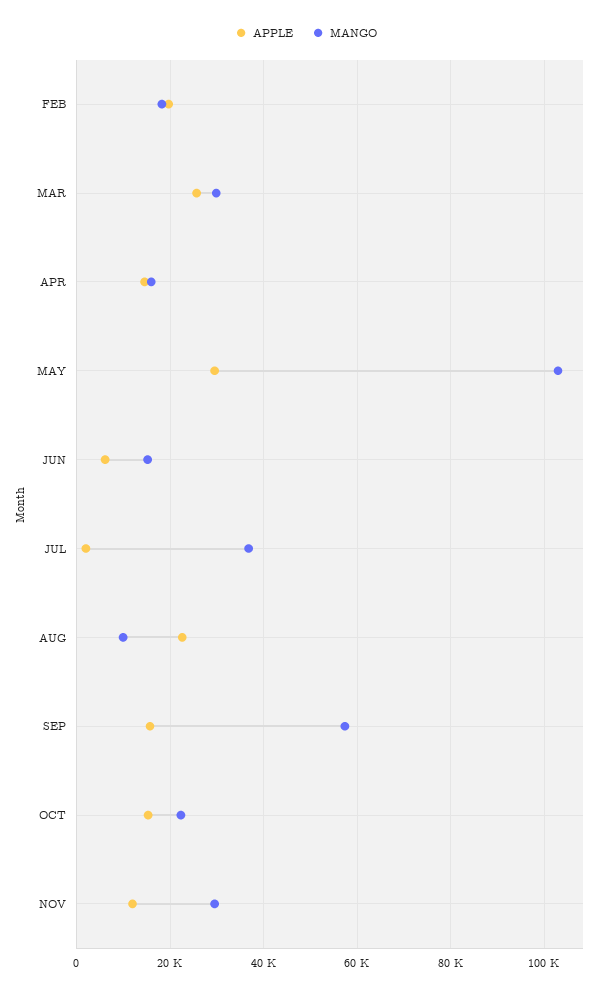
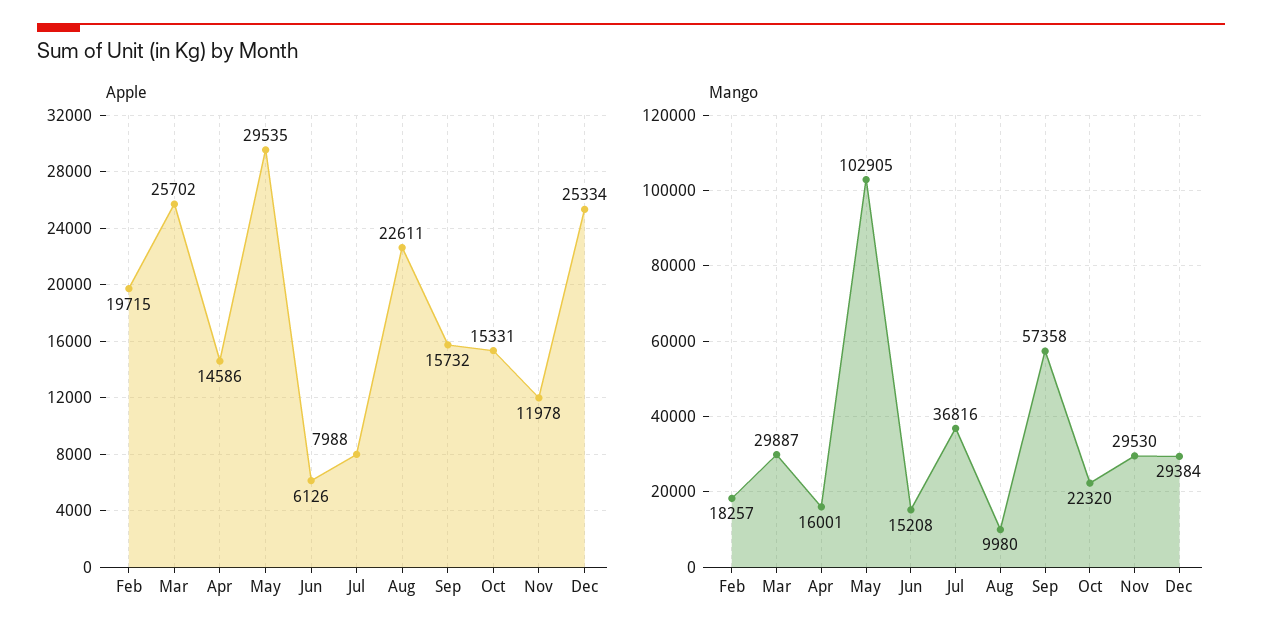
APPLE, JUL: 2000 -> 7988
APPLE, Dec: none -> 25334
MANGO, Dec: none -> 29384

